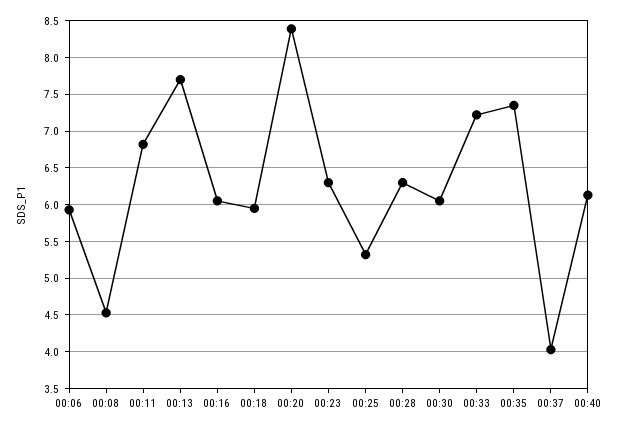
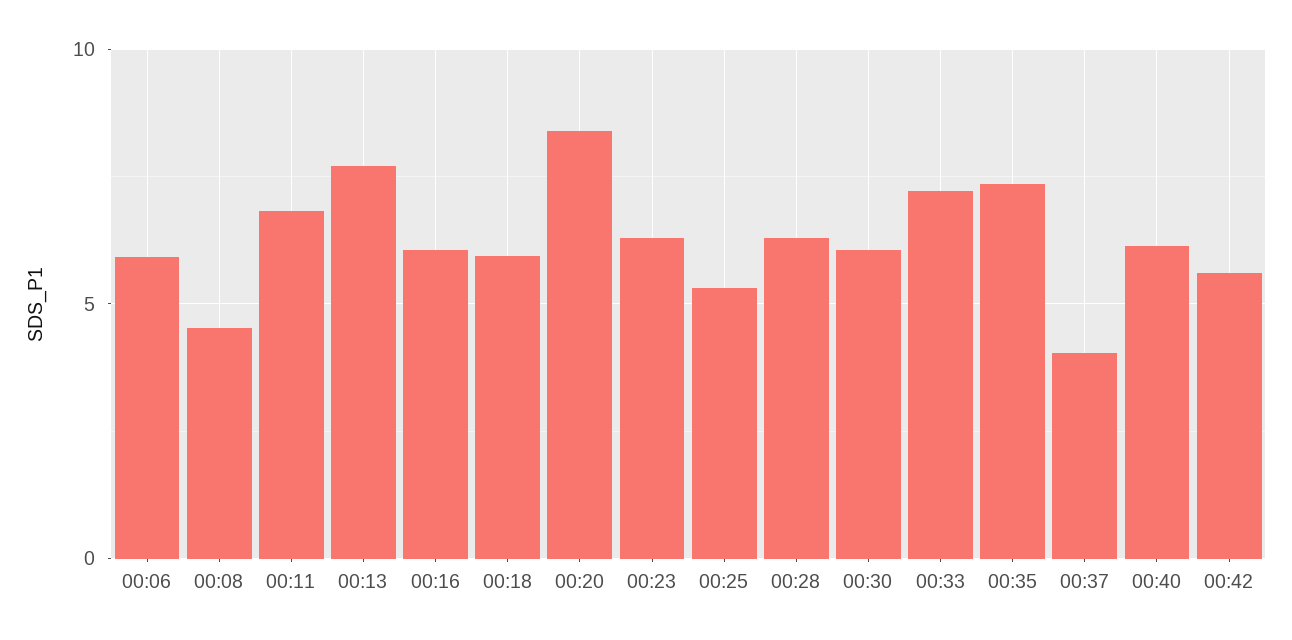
00:42: none -> 5.5

